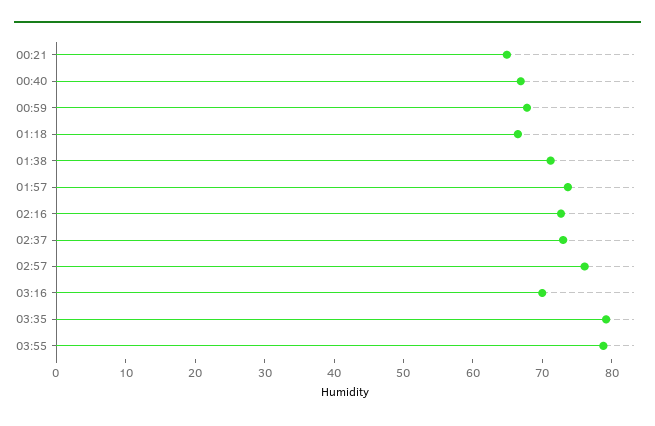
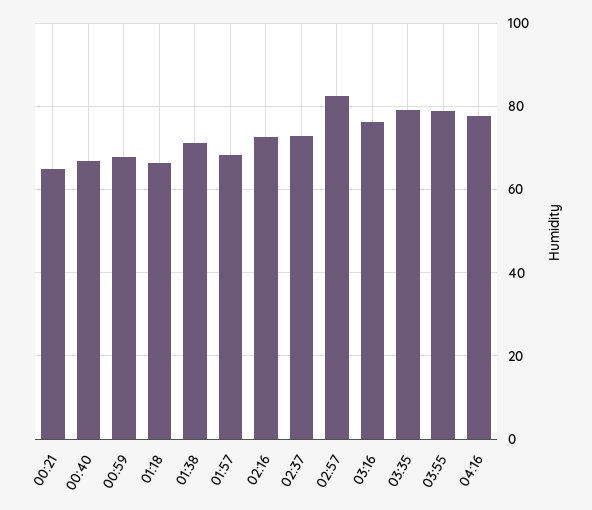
01:57: 74 -> 68
02:57: 76 -> 82
03:16: 70 -> 76
04:16: none -> 78

